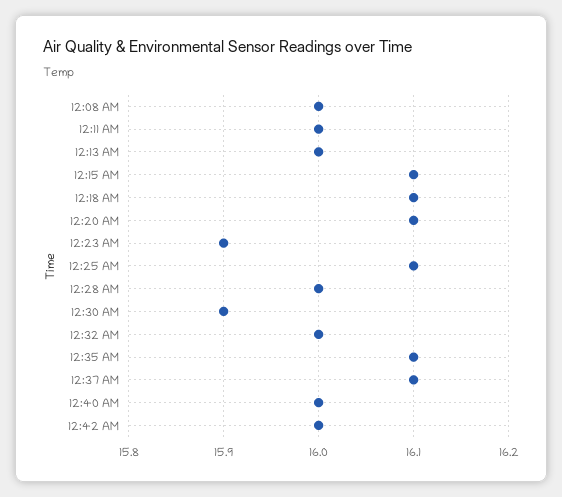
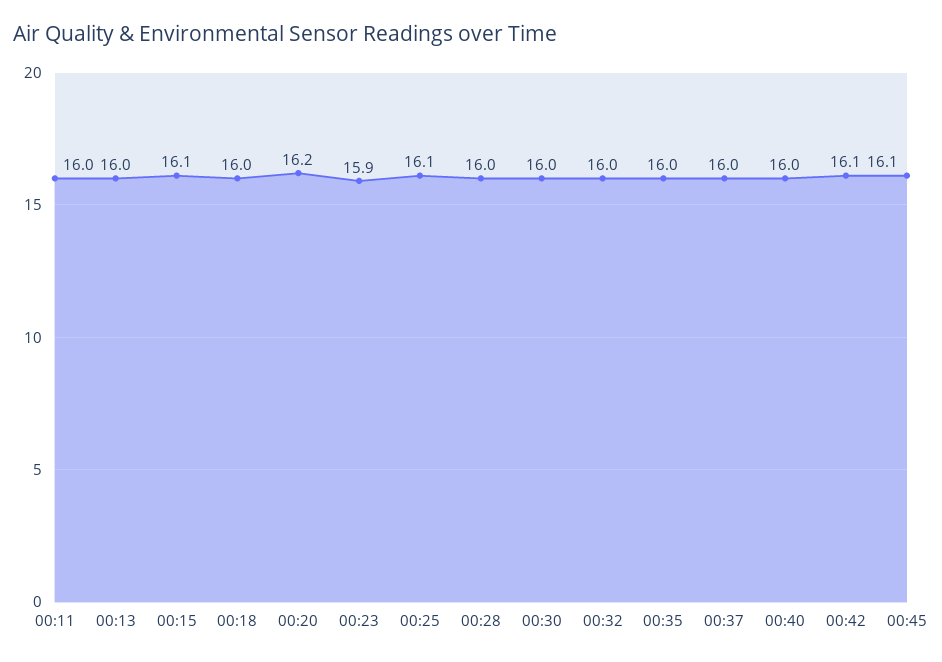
12:08 AM: 16 -> none
12:18 AM: 16.1 -> 16
12:20 AM: 16.1 -> 16.2
12:30 AM: 15.9 -> 16
12:35 AM: 16.1 -> 16
12:37 AM: 16.1 -> 16
12:42 AM: 16 -> 16.1
00:45: none -> 16.1

